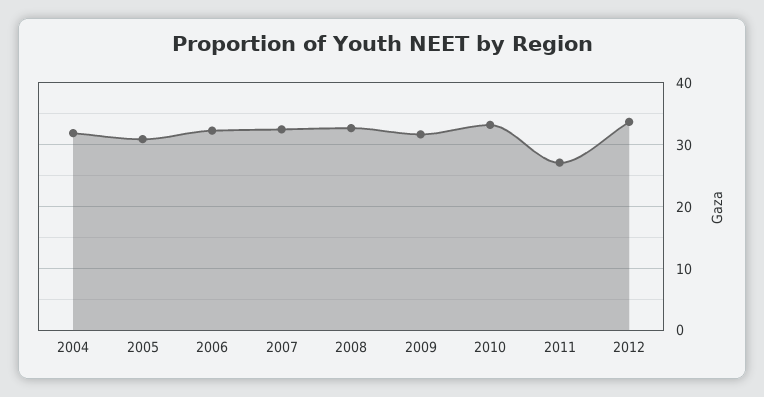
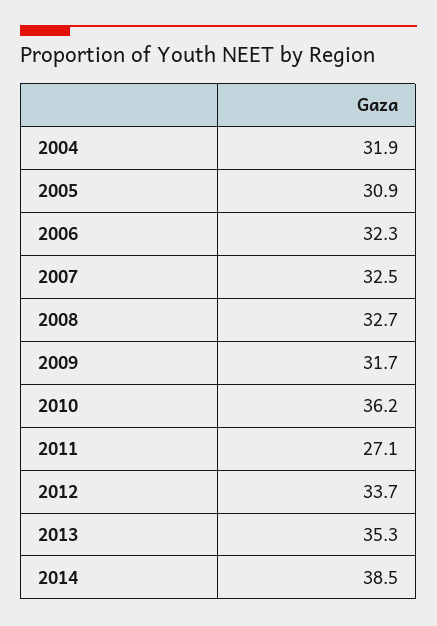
2010: 33 -> 36.2
2013: none -> 35.3
2014: none -> 38.5

